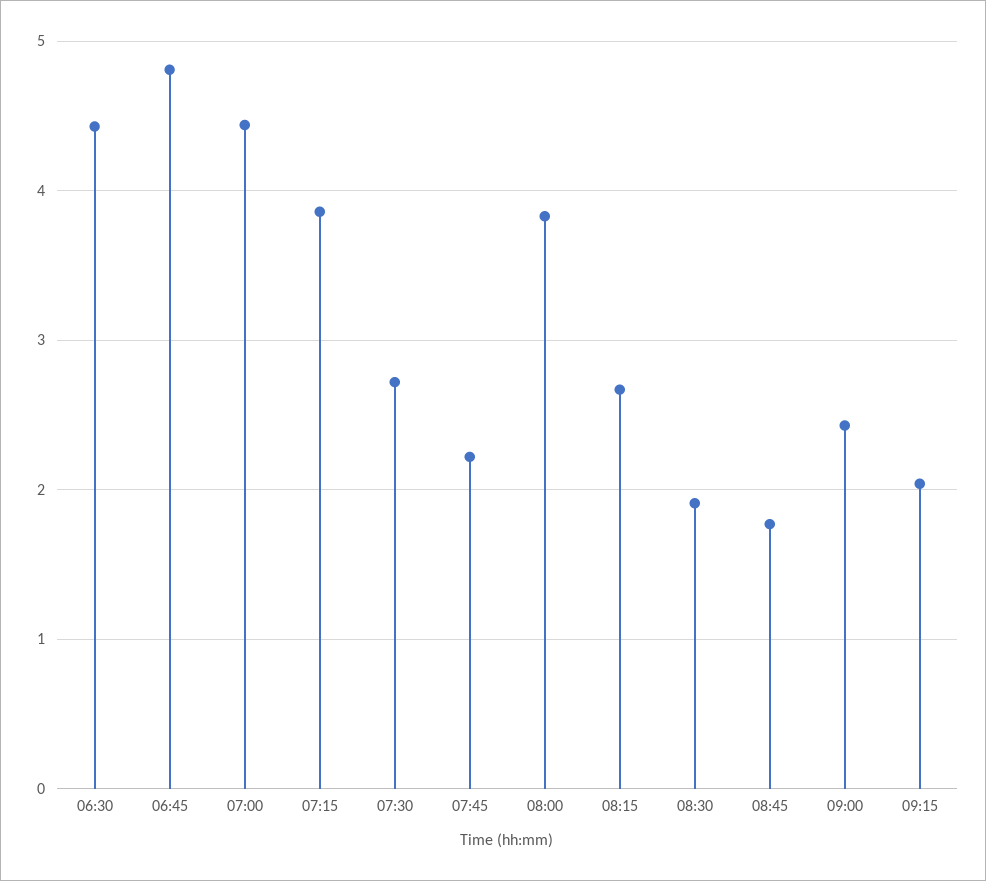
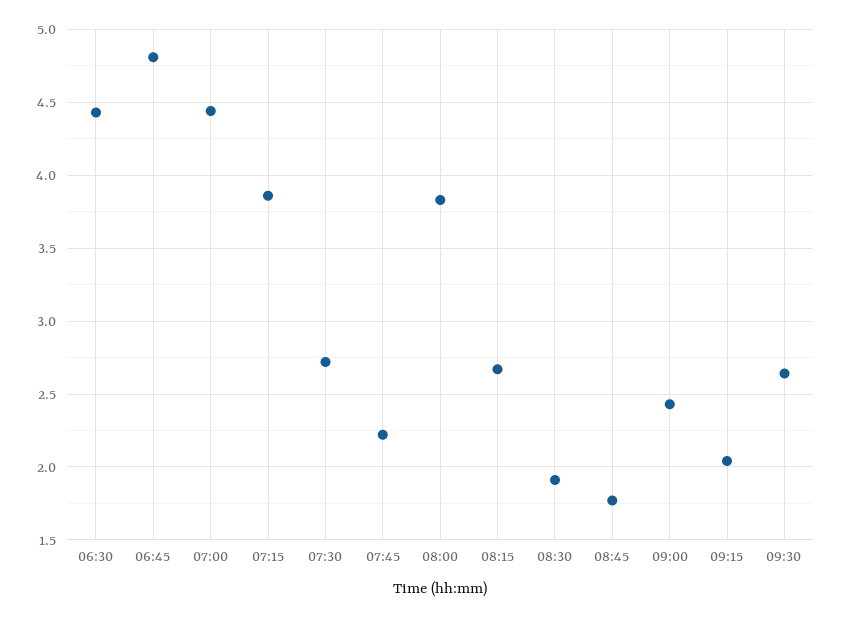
09:30: none -> 2.65

